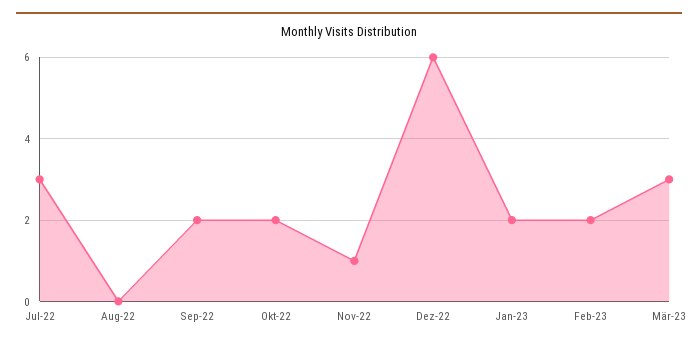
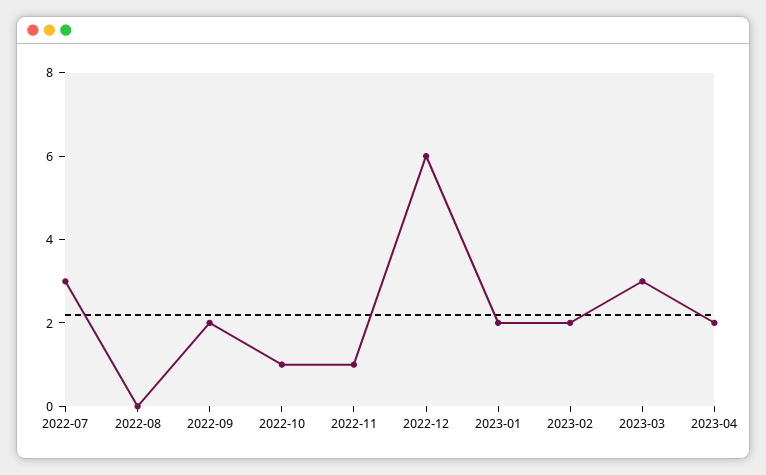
Okt-22: 2 -> 1
2023-04: none -> 2

